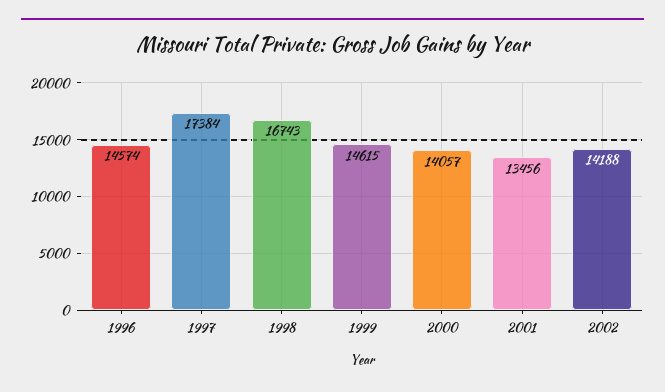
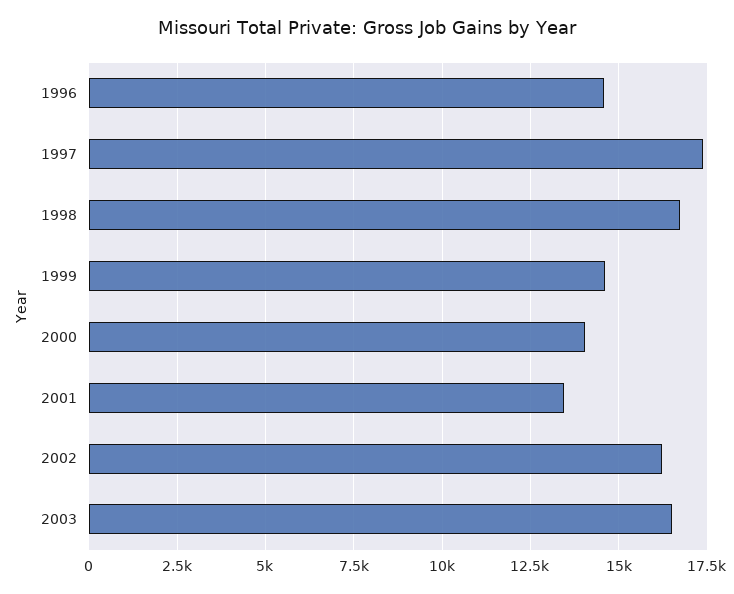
2002: 14188 -> 16250
2003: none -> 16500

